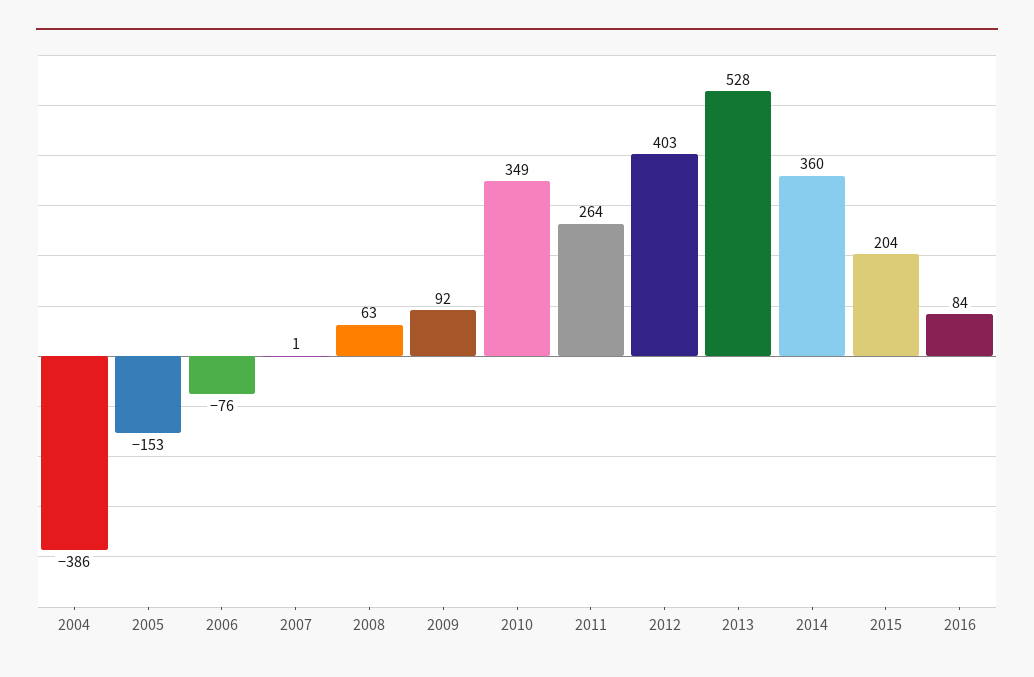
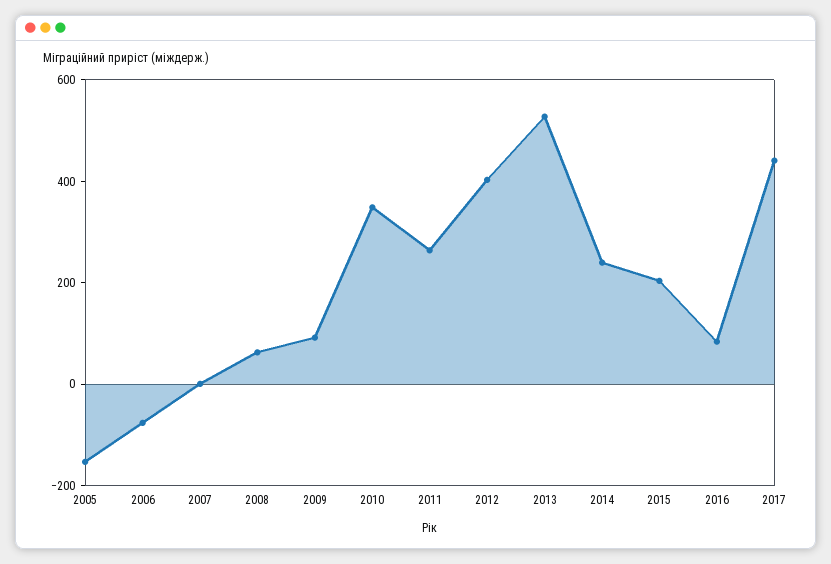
2004: -386 -> none
2014: 360 -> 250
2017: none -> 450

